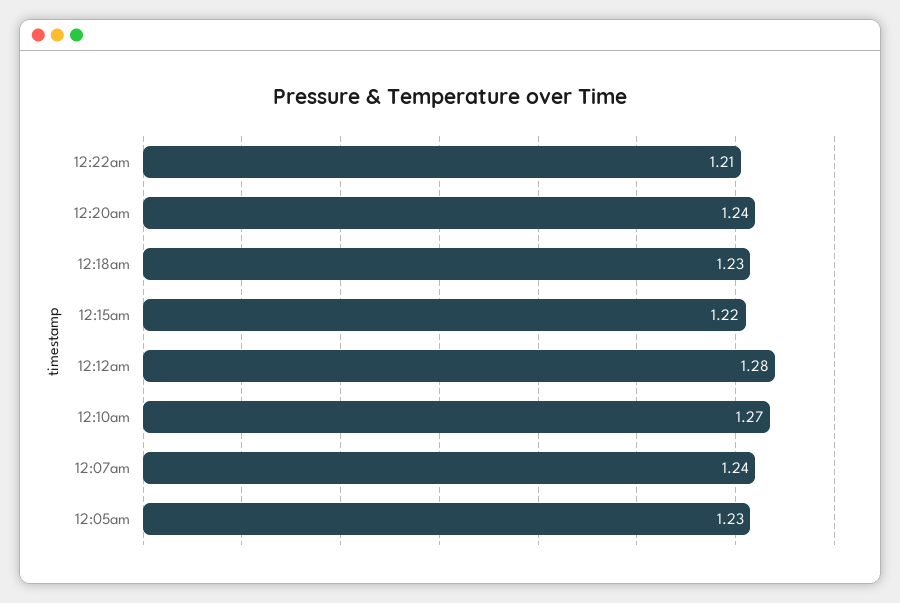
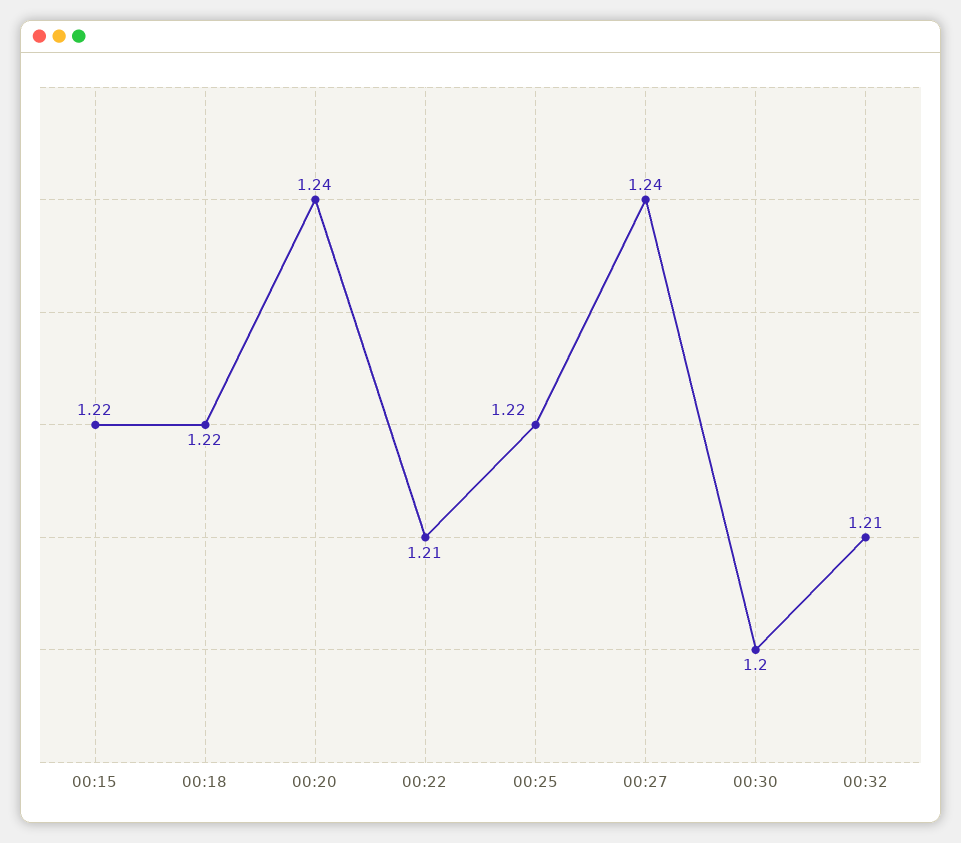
12:18am: 1.23 -> 1.22
12:12am: 1.28 -> none
12:10am: 1.27 -> none
12:07am: 1.24 -> none
12:05am: 1.23 -> none
00:25: none -> 1.22
00:27: none -> 1.24
00:30: none -> 1.2
00:32: none -> 1.21

